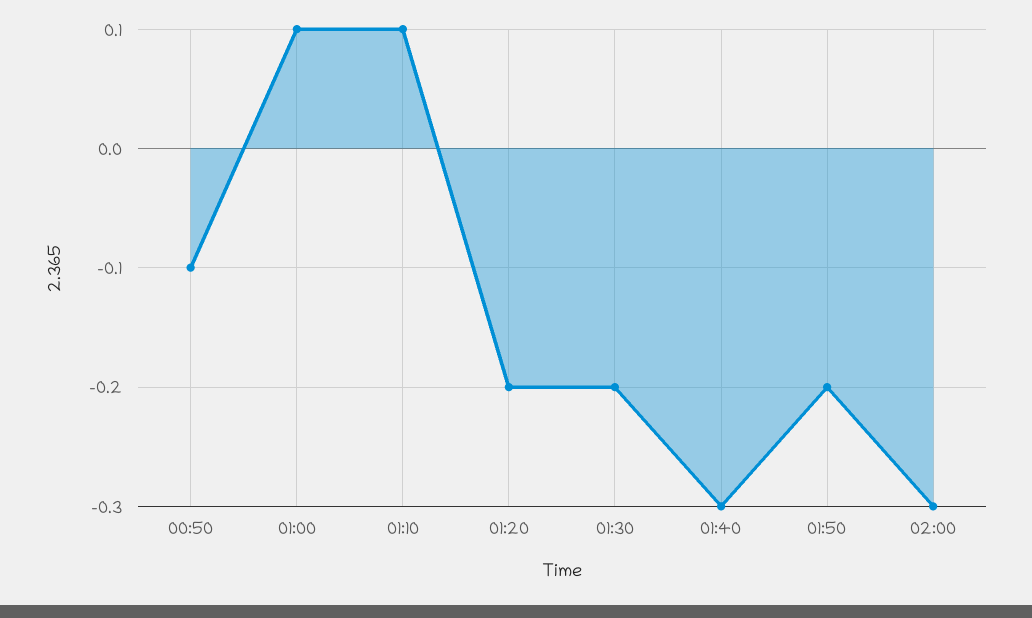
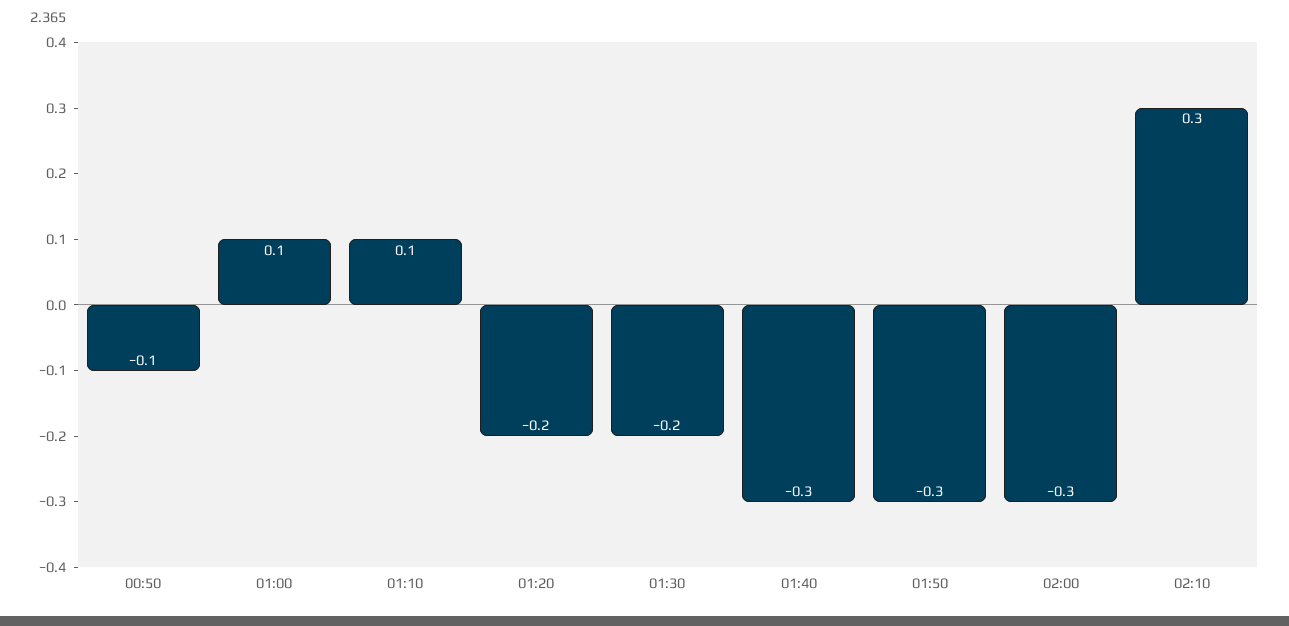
01:50: -0.2 -> -0.3
02:10: none -> 0.3

